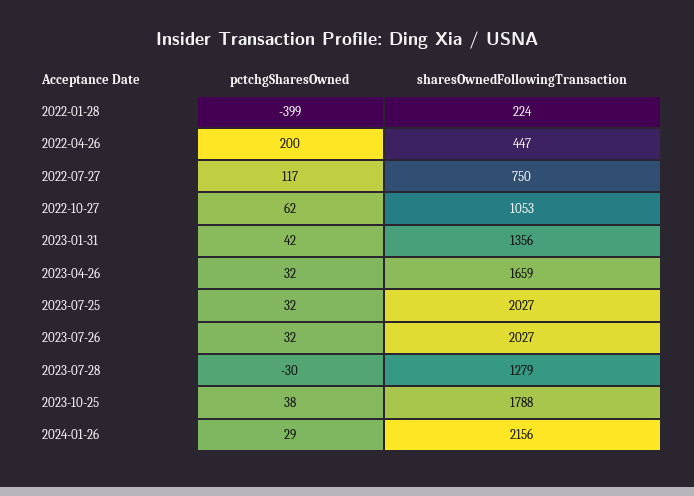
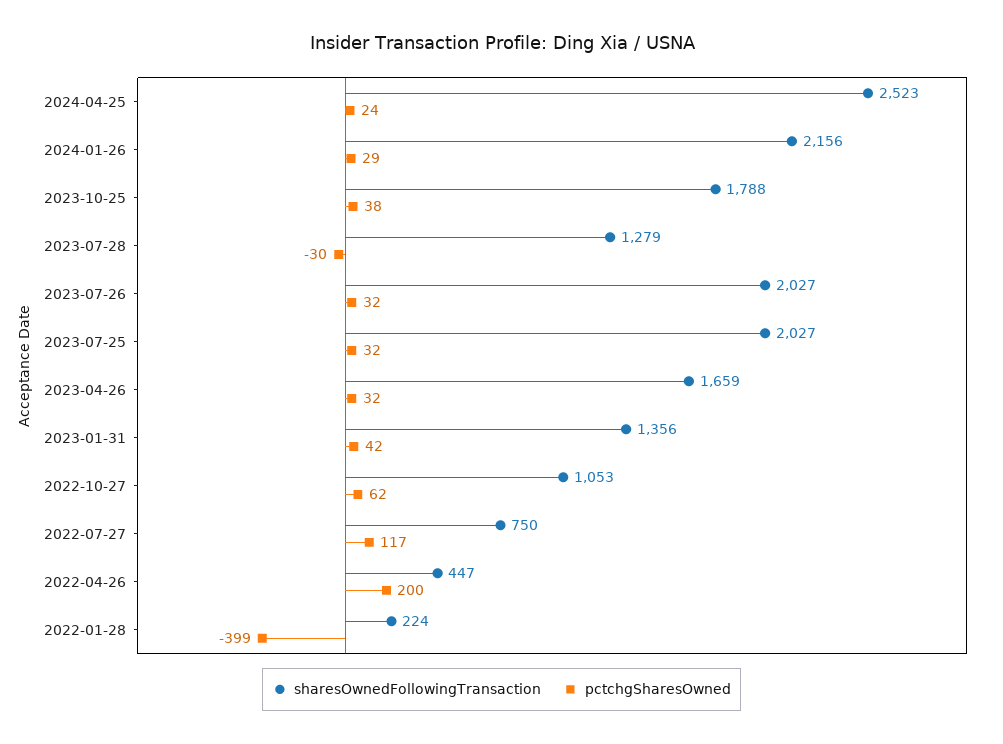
sharesOwnedFollowingTransaction, 2024-04-25: none -> 2523
pctchgSharesOwned, 2024-04-25: none -> 24

